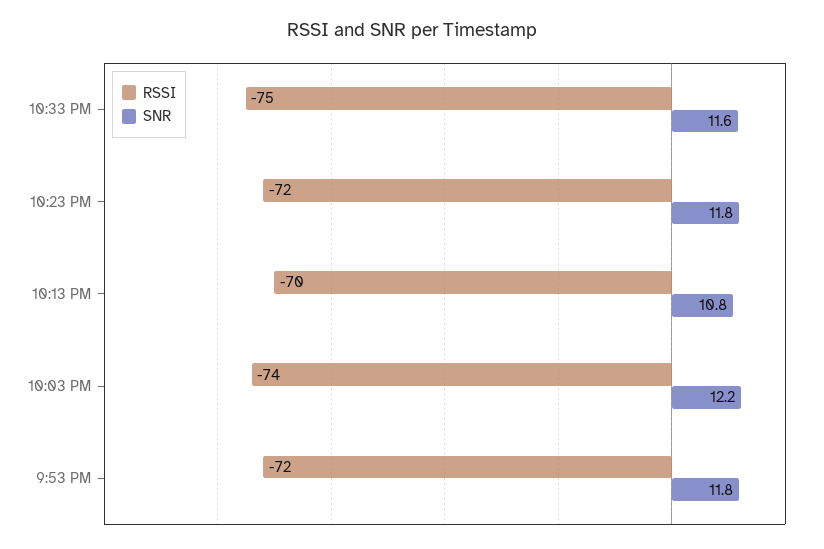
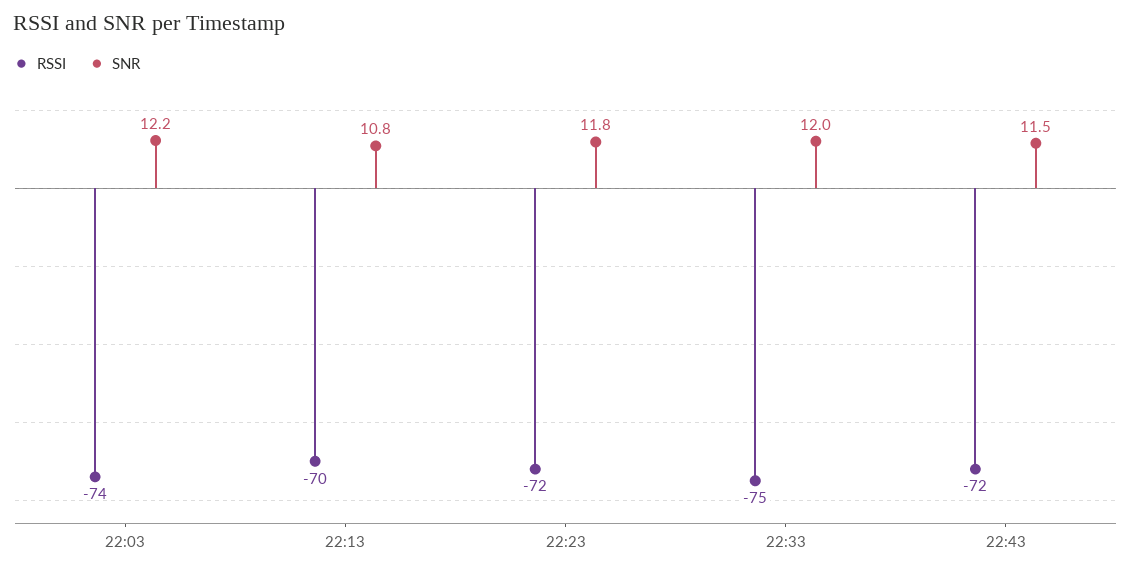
SNR, 10:33 PM: 11.6 -> 12
RSSI, 9:53 PM: -72 -> none
SNR, 9:53 PM: 11.8 -> none
RSSI, 22:43: none -> -72
SNR, 22:43: none -> 11.5

